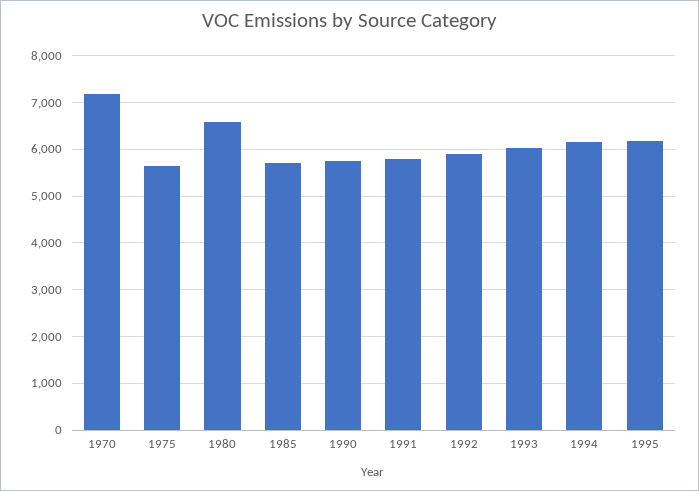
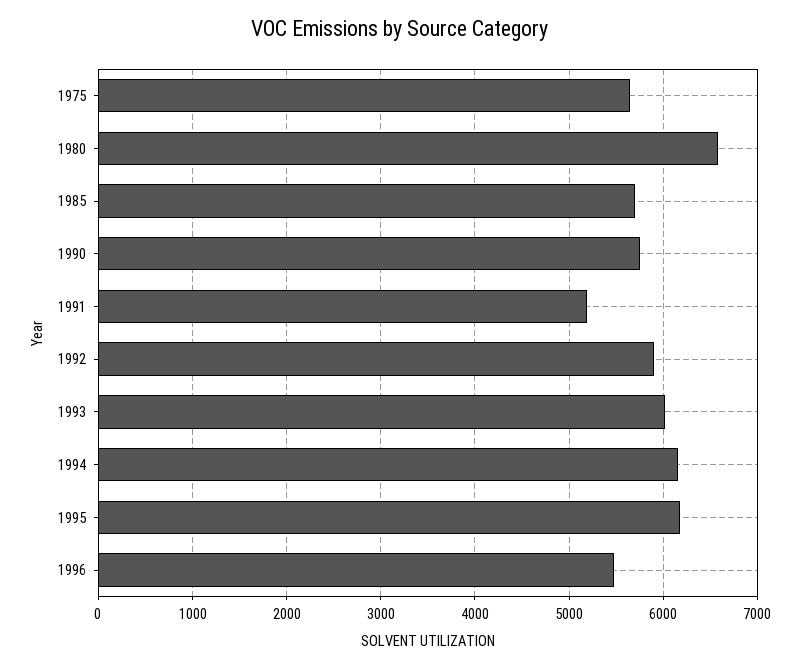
1970: 7200 -> none
1991: 5800 -> 5200
1996: none -> 5500

